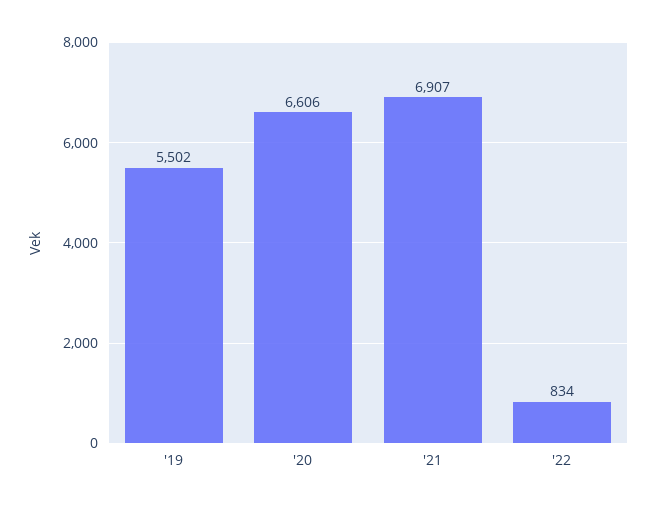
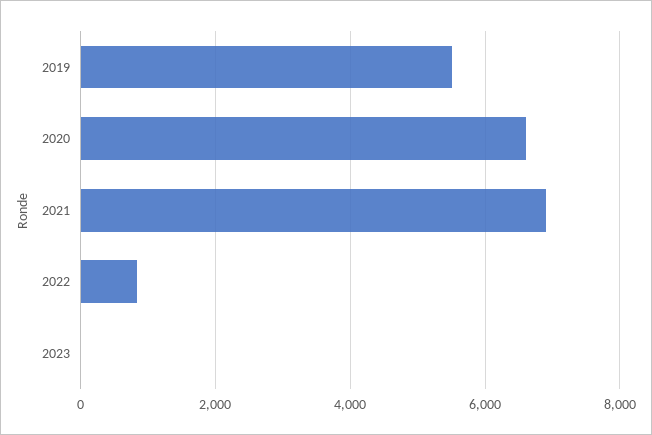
2023: none -> 0

